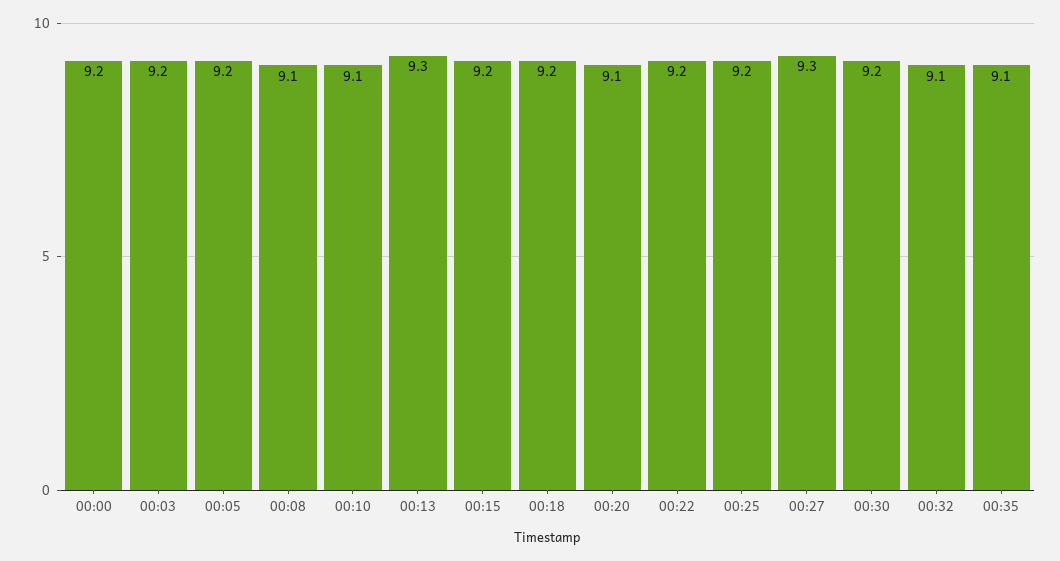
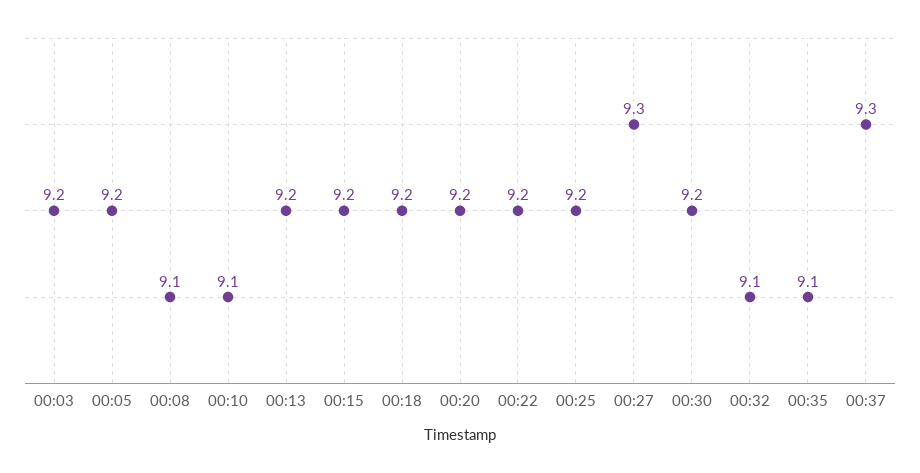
00:00: 9.2 -> none
00:13: 9.3 -> 9.2
00:20: 9.1 -> 9.2
00:37: none -> 9.3

